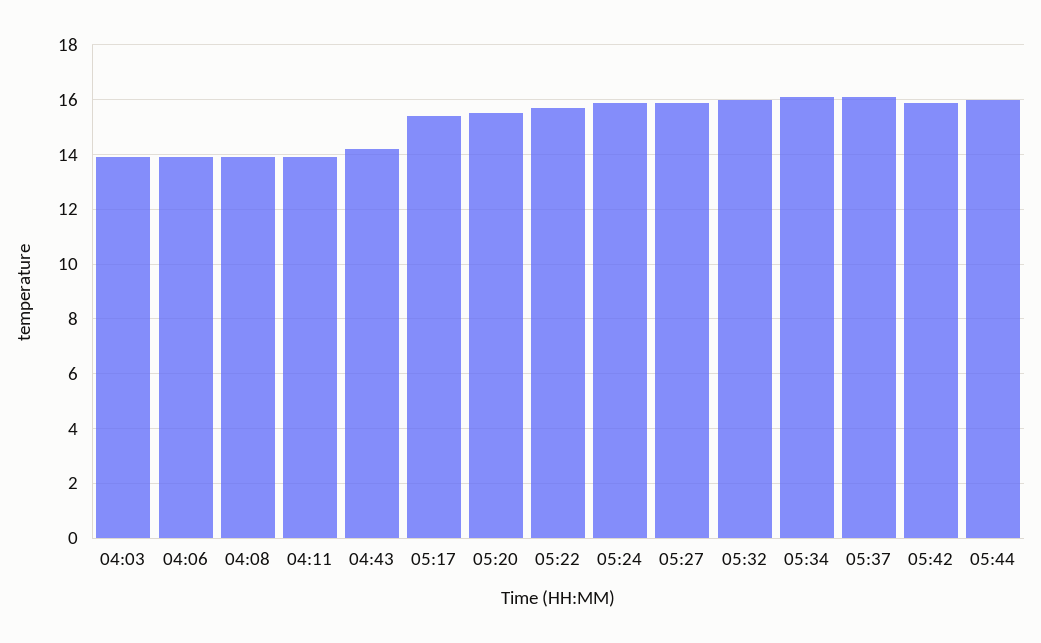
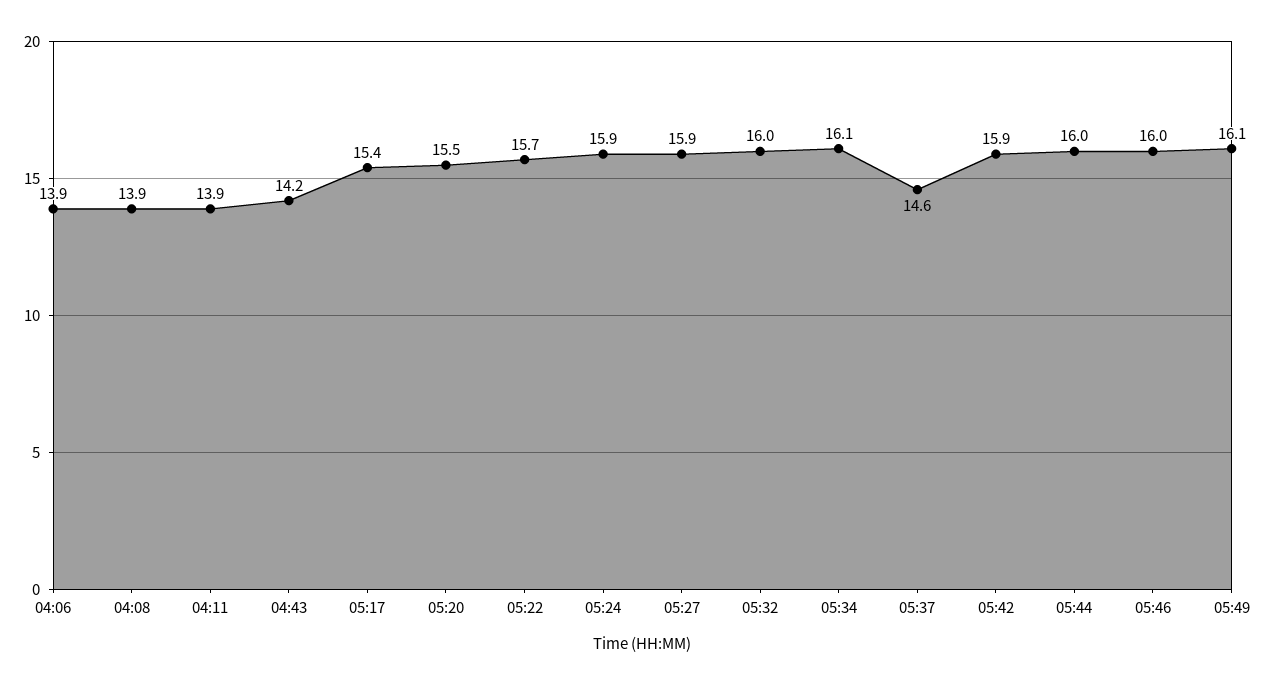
04:03: 14 -> none
05:37: 16 -> 14.6
05:46: none -> 16
05:49: none -> 16.1

